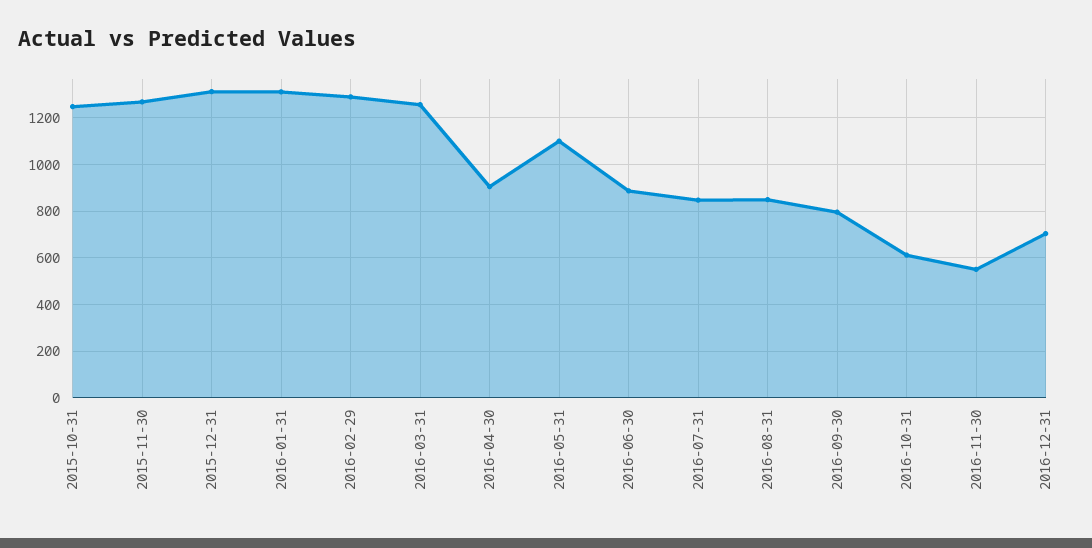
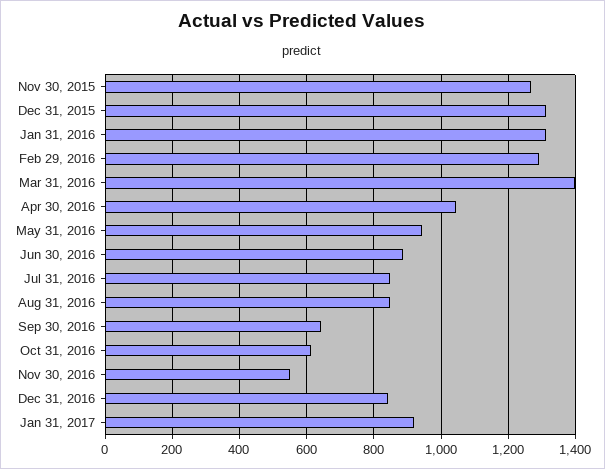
2015-10-31: 1250 -> none
2016-03-31: 1250 -> 1400
2016-04-30: 900 -> 1040
2016-05-31: 1100 -> 940
2016-09-30: 800 -> 640
2016-12-31: 700 -> 840
Jan 31, 2017: none -> 920

